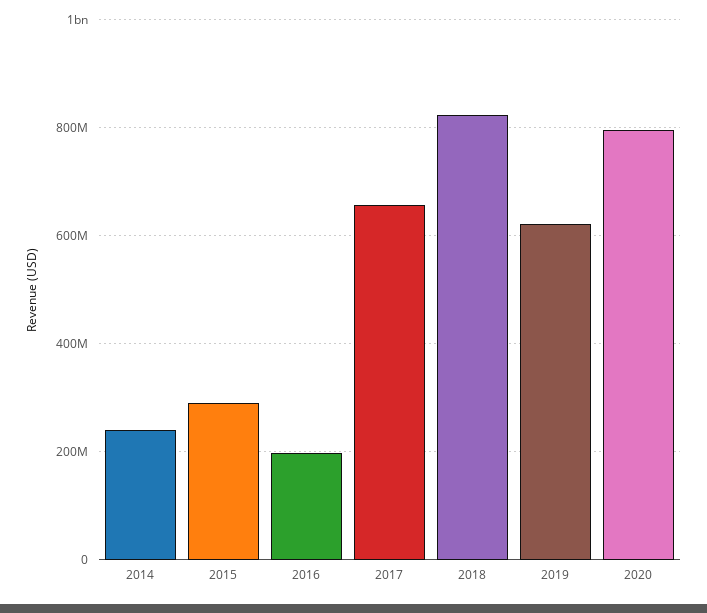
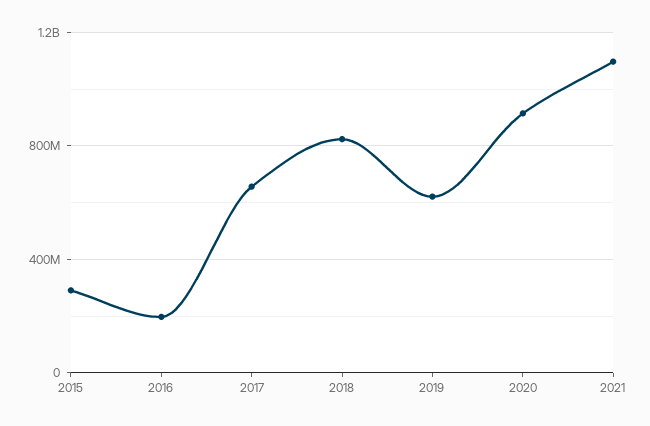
2014: 240000000 -> none
2020: 800000000 -> 900000000
2021: none -> 1100000000

